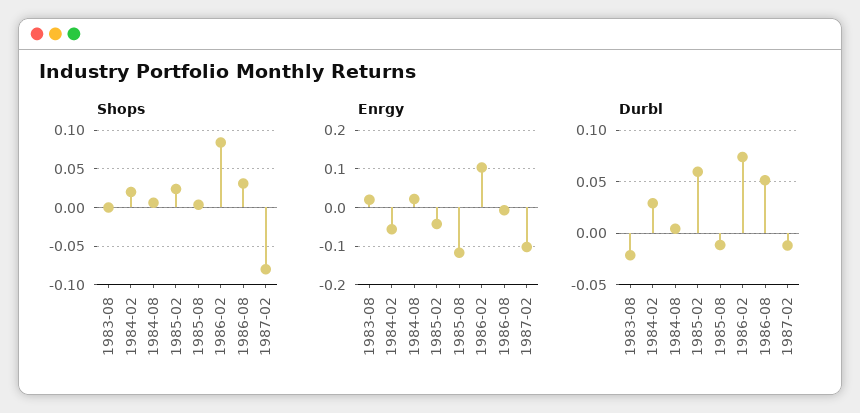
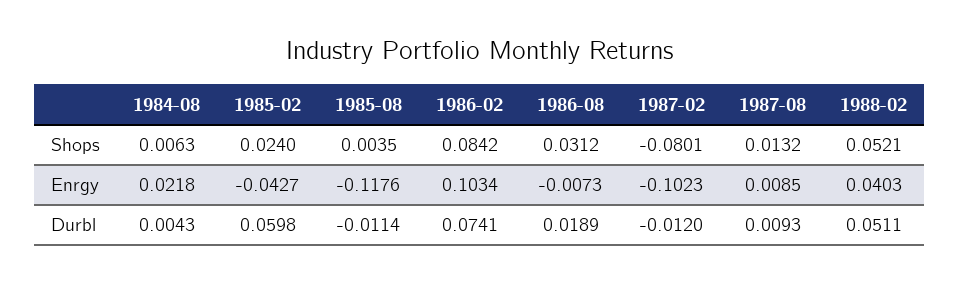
Shops, 1983-08: 0 -> none
Shops, 1984-02: 0.02 -> none
Enrgy, 1983-08: 0.02 -> none
Enrgy, 1984-02: -0.06 -> none
Durbl, 1983-08: -0.02 -> none
Durbl, 1984-02: 0.03 -> none
Durbl, 1986-08: 0.05 -> 0.0189
Shops, 1987-08: none -> 0.0132
Shops, 1988-02: none -> 0.0521
Enrgy, 1987-08: none -> 0.0085
Enrgy, 1988-02: none -> 0.0403
Durbl, 1987-08: none -> 0.0093
Durbl, 1988-02: none -> 0.0511

